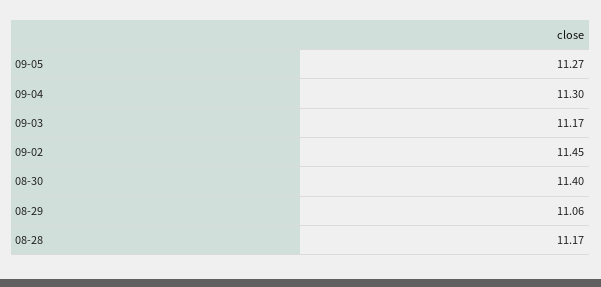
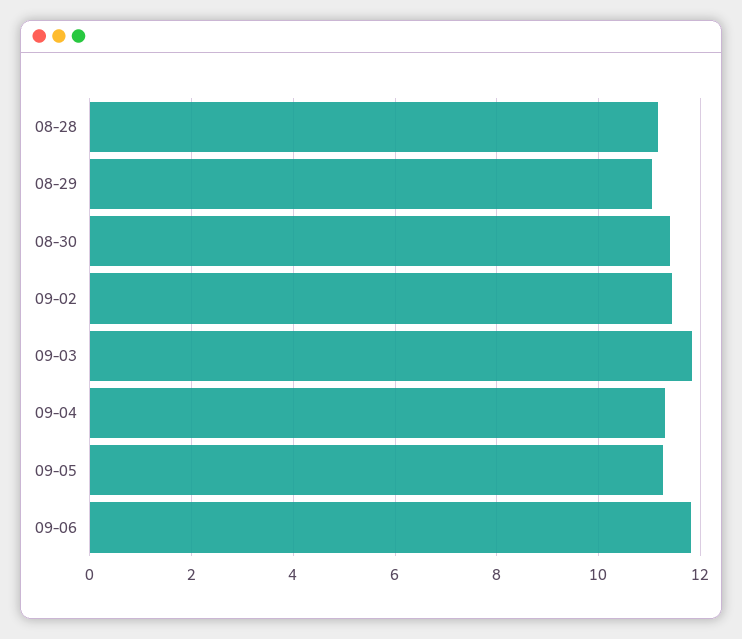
09-03: 11.17 -> 11.8
09-06: none -> 11.8

